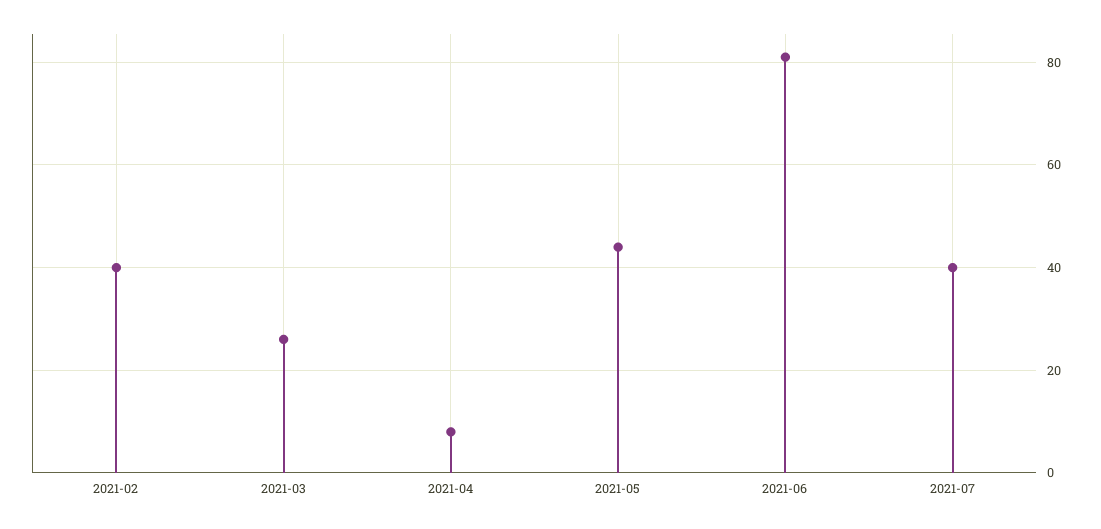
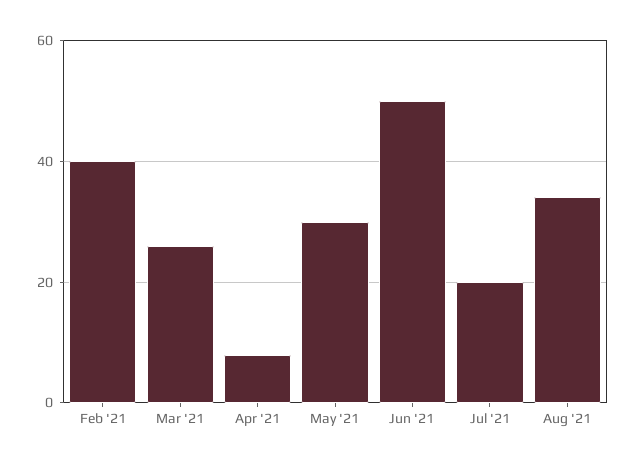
2021-05: 45 -> 30
2021-06: 80 -> 50
2021-07: 40 -> 20
Aug '21: none -> 35

